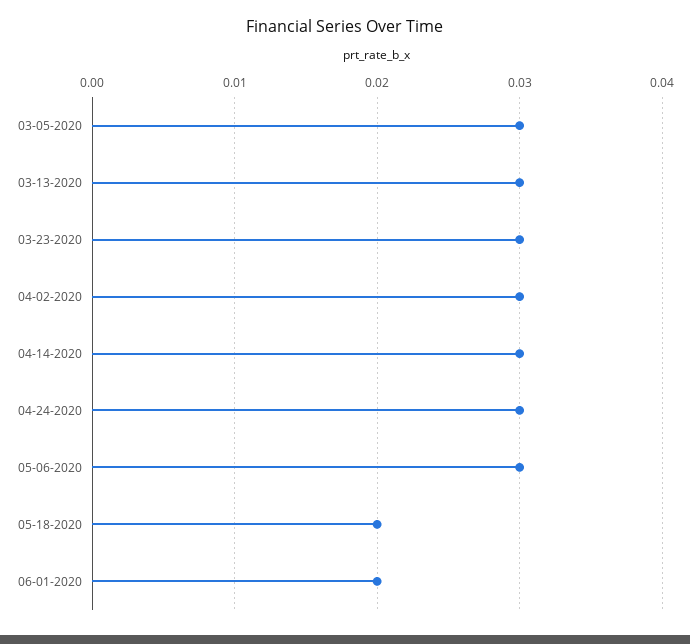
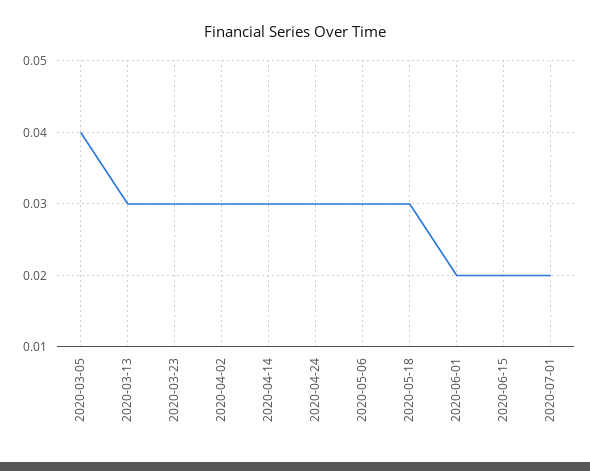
03-05-2020: 0.03 -> 0.04
05-18-2020: 0.02 -> 0.03
2020-06-15: none -> 0.02
2020-07-01: none -> 0.02

